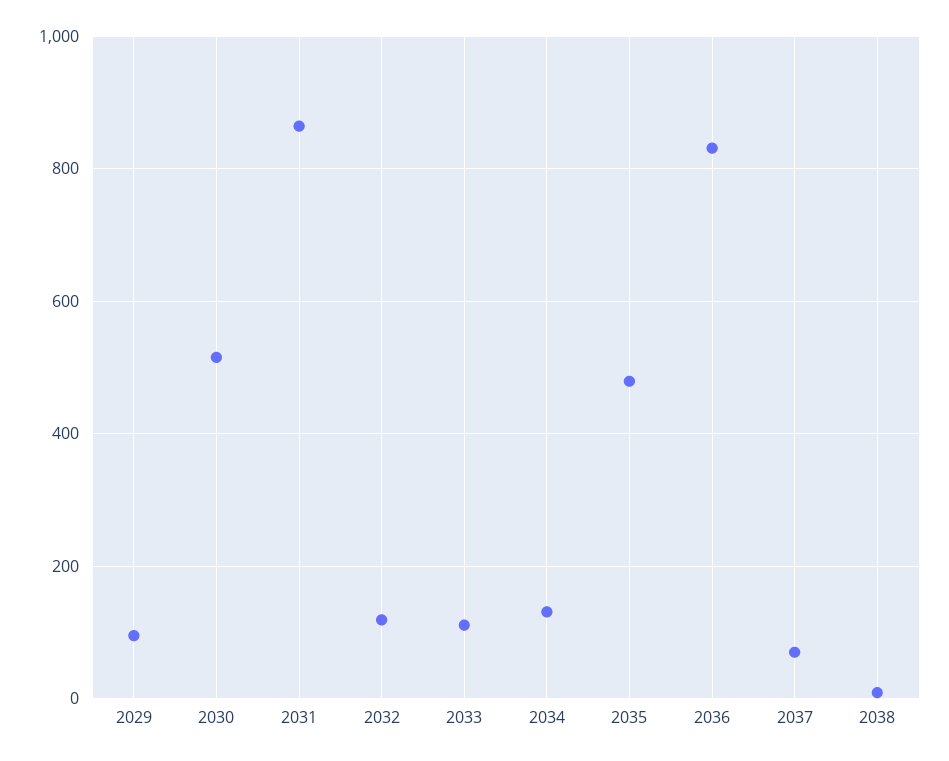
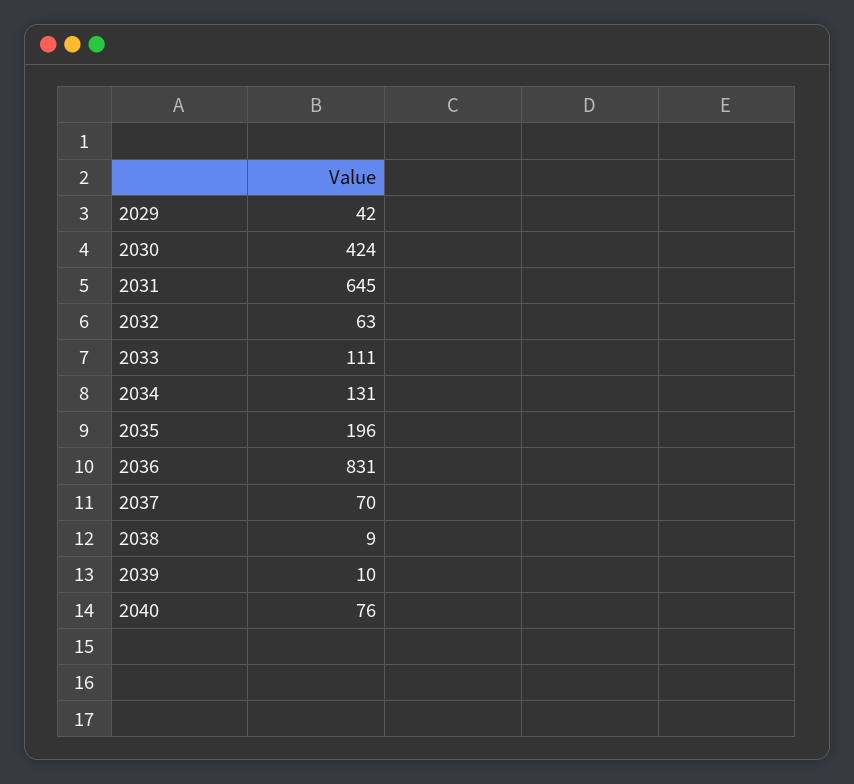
2029: 100 -> 42
2030: 520 -> 424
2031: 860 -> 645
2032: 120 -> 63
2035: 480 -> 196
2039: none -> 10
2040: none -> 76

